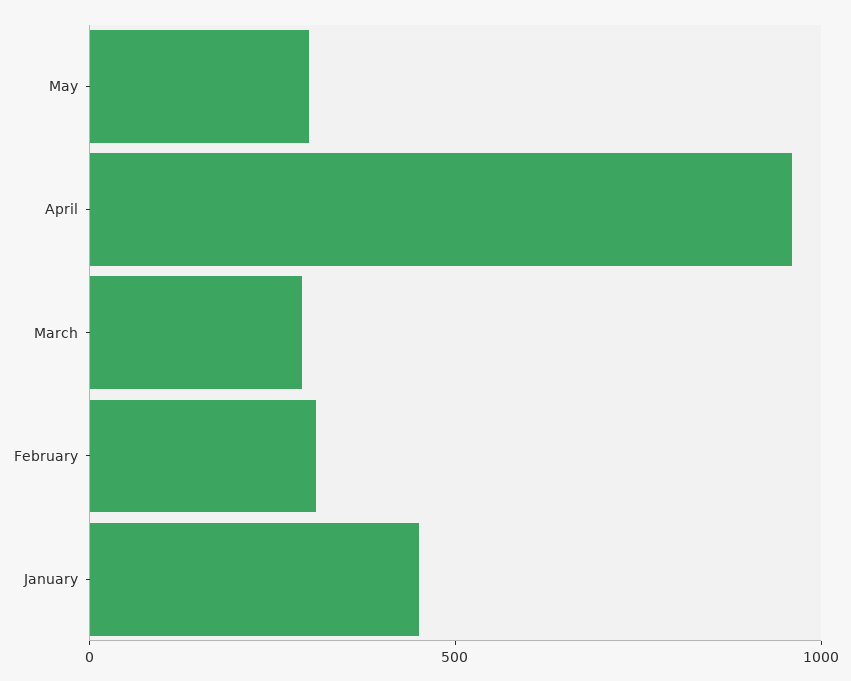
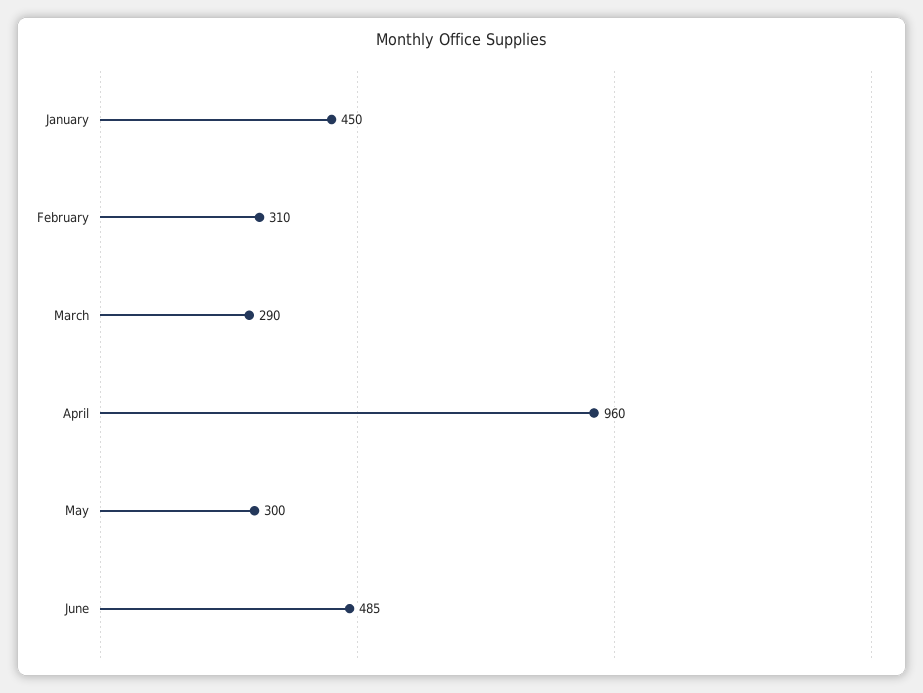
June: none -> 485

